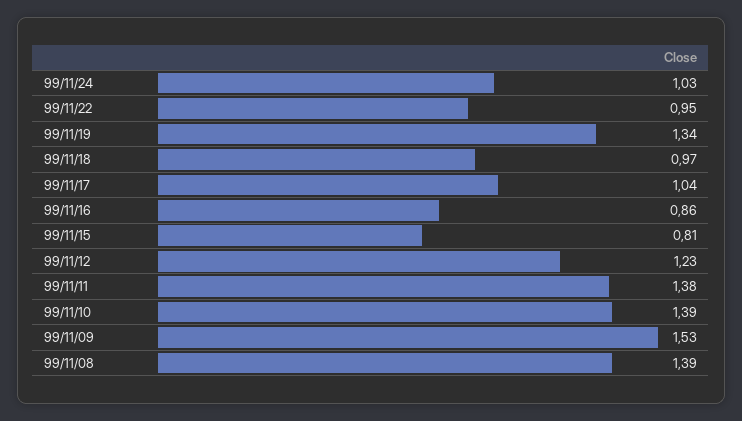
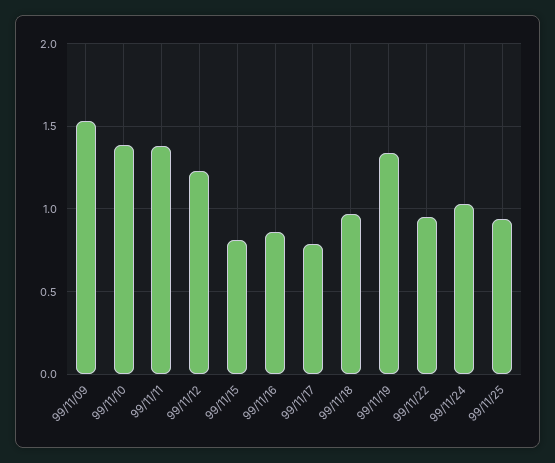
99/11/17: 1.04 -> 0.8
99/11/08: 1.39 -> none
99/11/25: none -> 0.95

